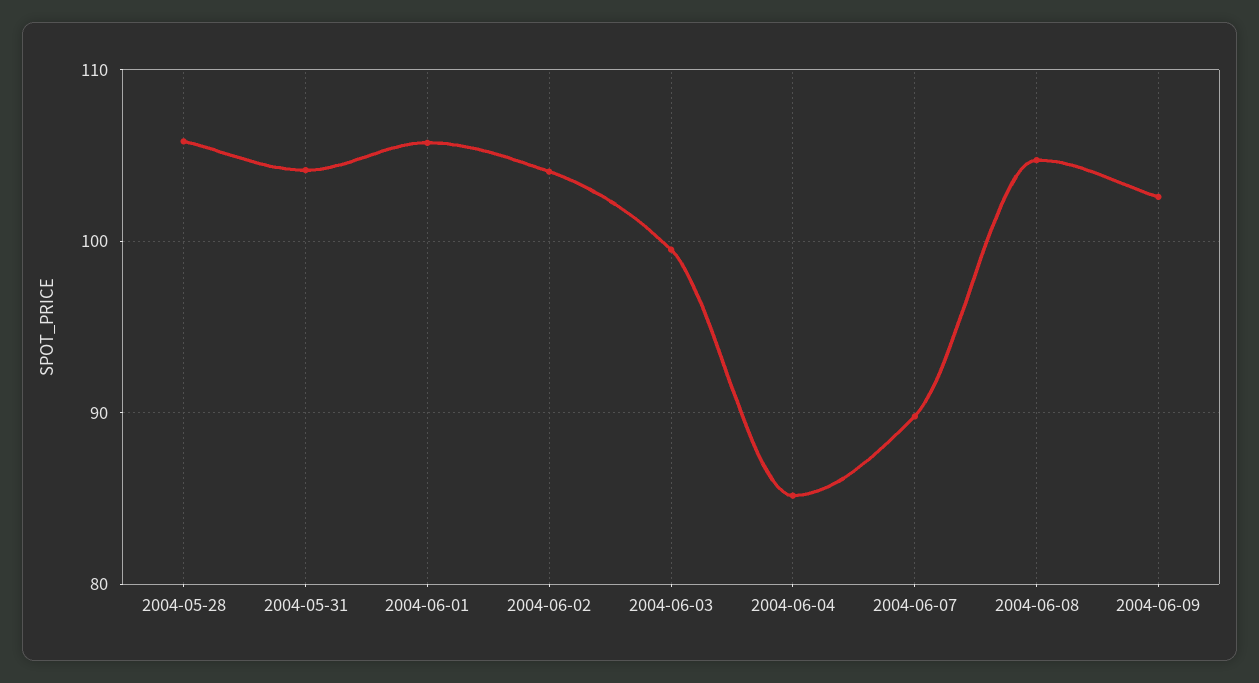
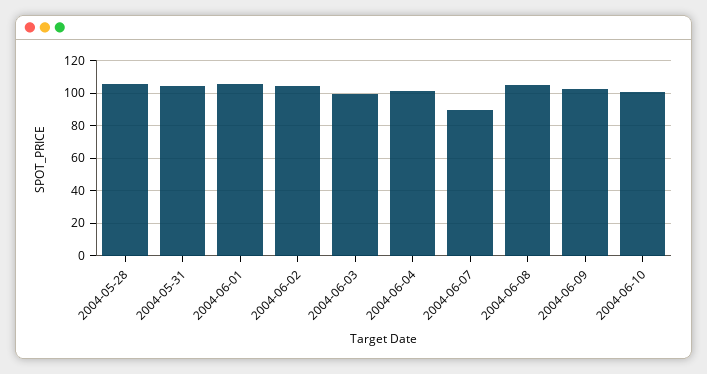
2004-06-04: 85 -> 100
2004-06-10: none -> 100

